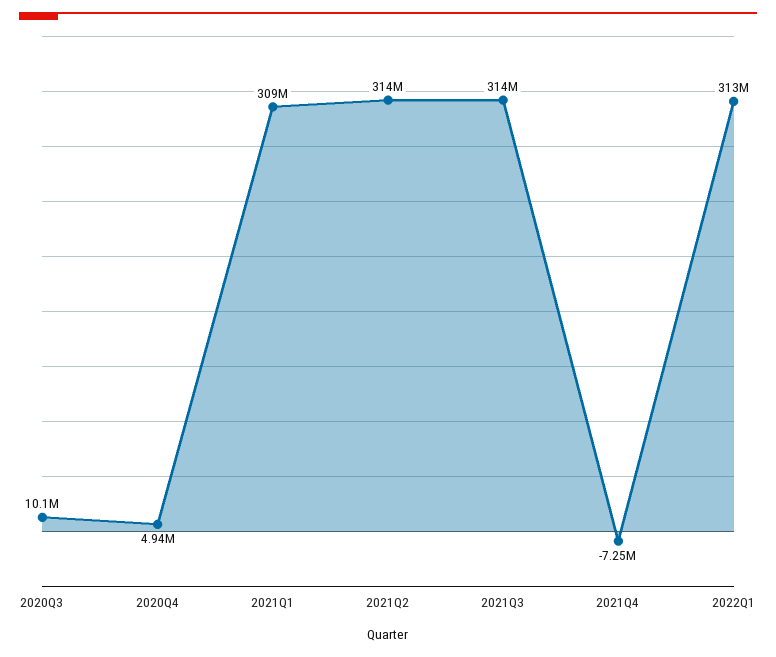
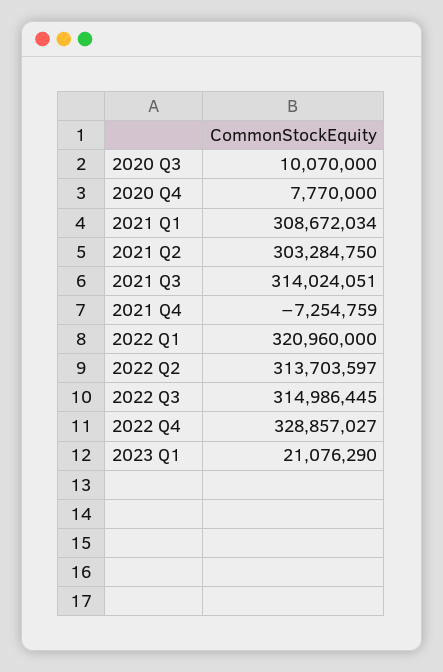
2020Q4: 4940000 -> 7770000
2021Q2: 314000000 -> 303284750
2022Q1: 313000000 -> 320960000
2022 Q2: none -> 313703597
2022 Q3: none -> 314986445
2022 Q4: none -> 328857027
2023 Q1: none -> 21076290

